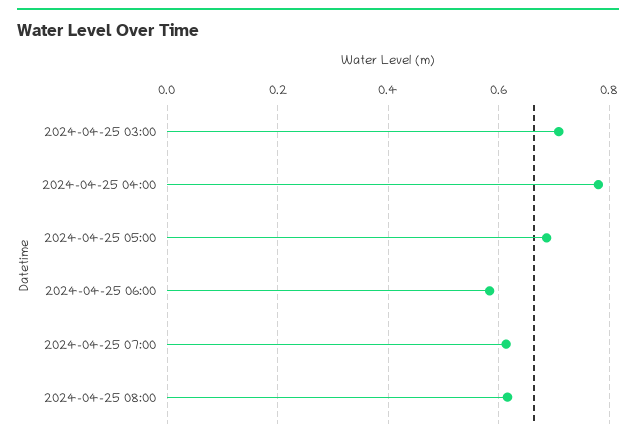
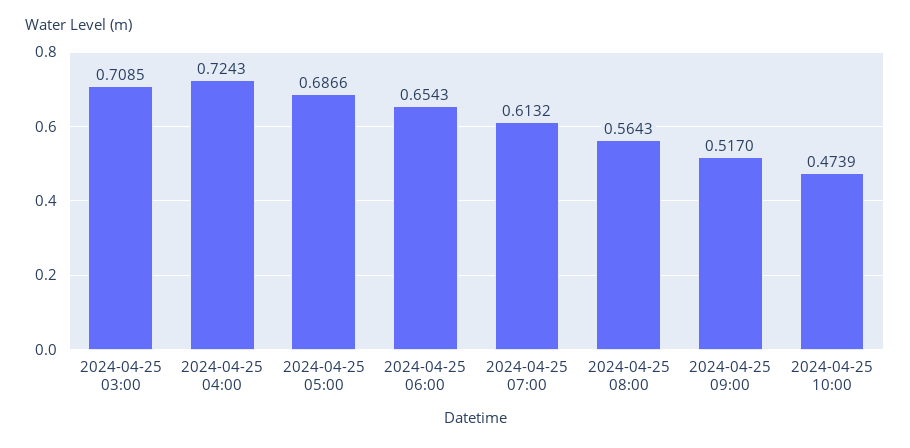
2024-04-25 04:00: 0.78 -> 0.7243
2024-04-25 06:00: 0.58 -> 0.6543
2024-04-25 08:00: 0.62 -> 0.5643
2024-04-25 09:00: none -> 0.517
2024-04-25 10:00: none -> 0.4739

